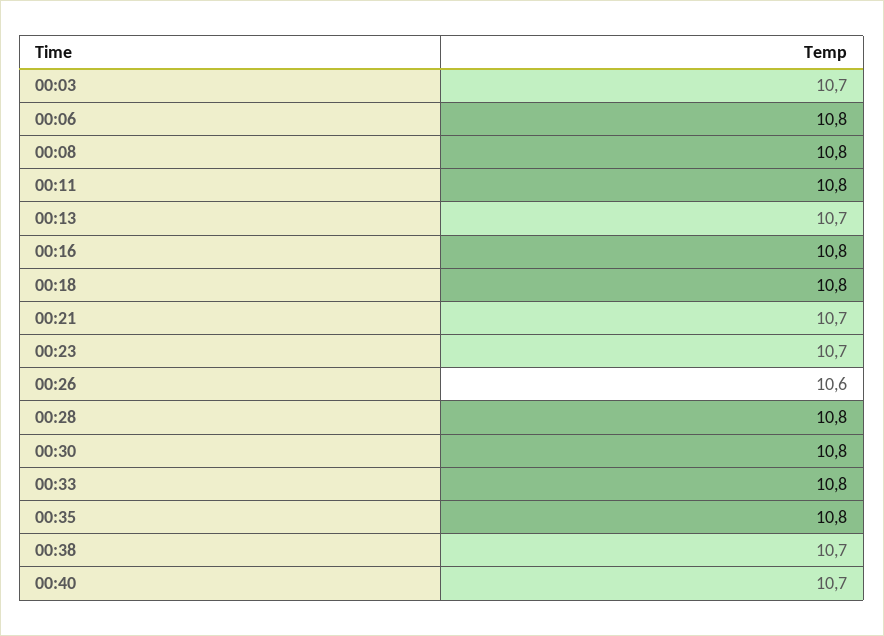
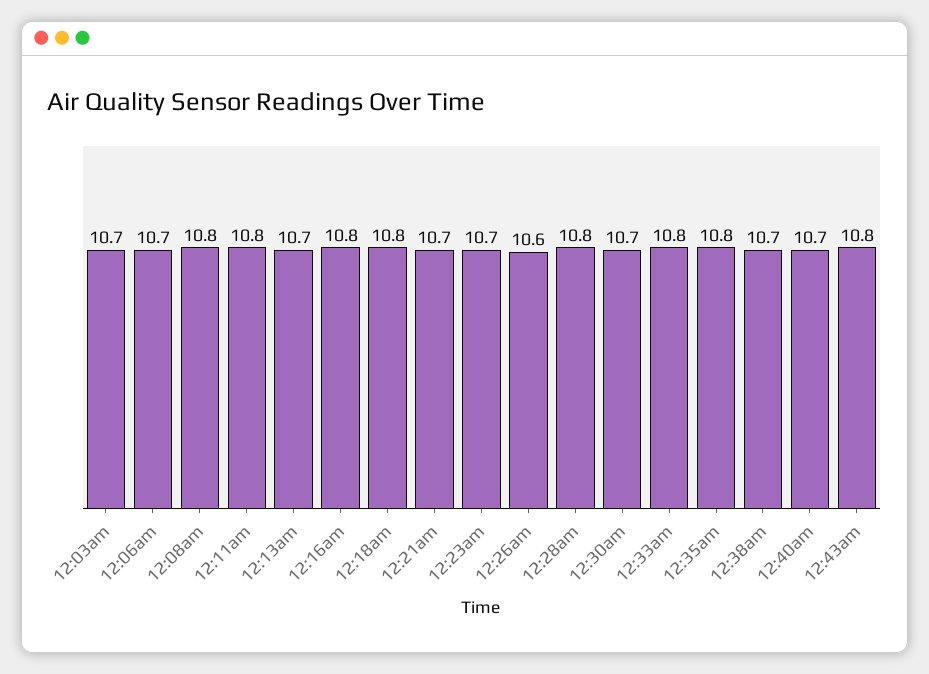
00:06: 10.8 -> 10.7
00:30: 10.8 -> 10.7
12:43am: none -> 10.8

